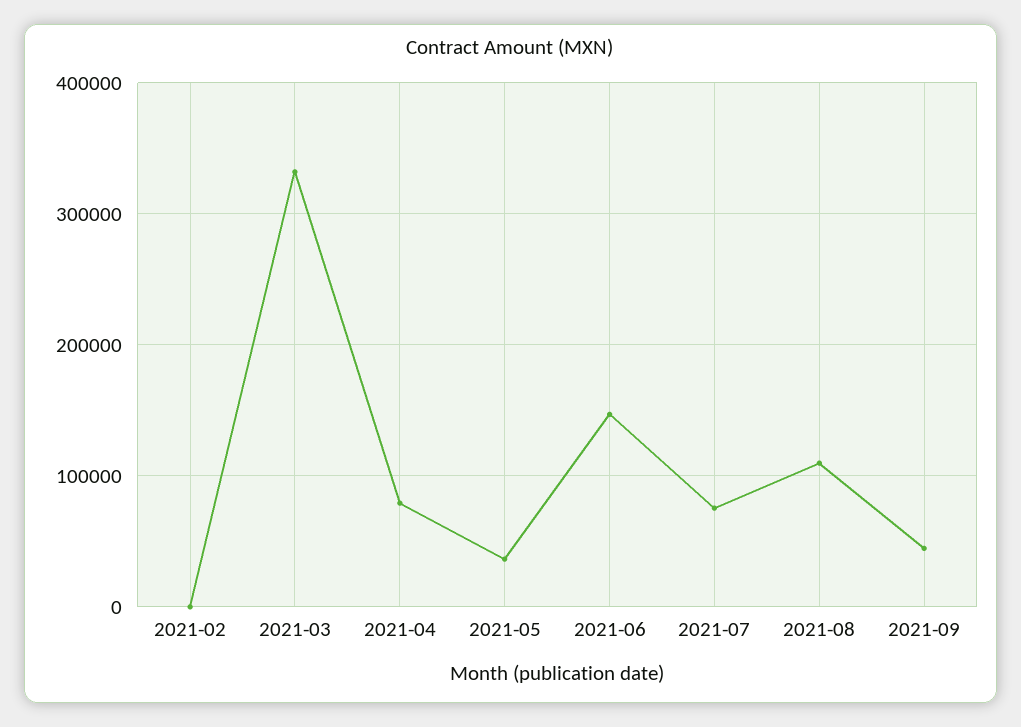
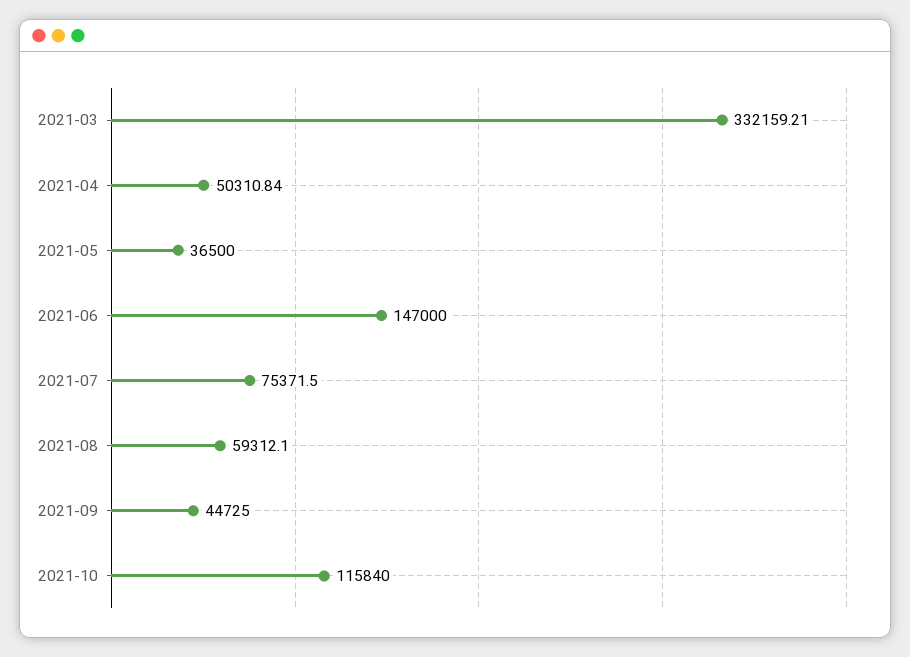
2021-02: 0 -> none
2021-04: 80000 -> 50310.84
2021-08: 110000 -> 59312.1
2021-10: none -> 115840

